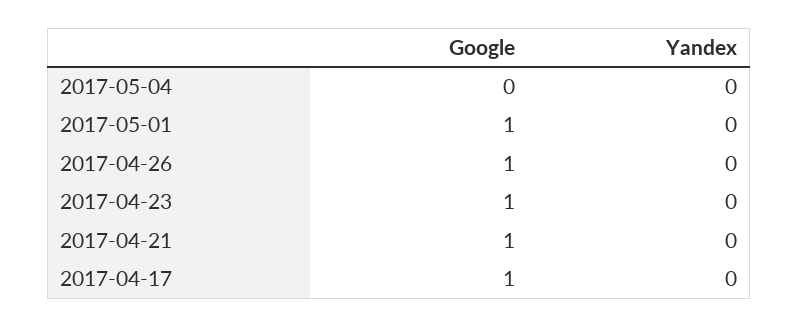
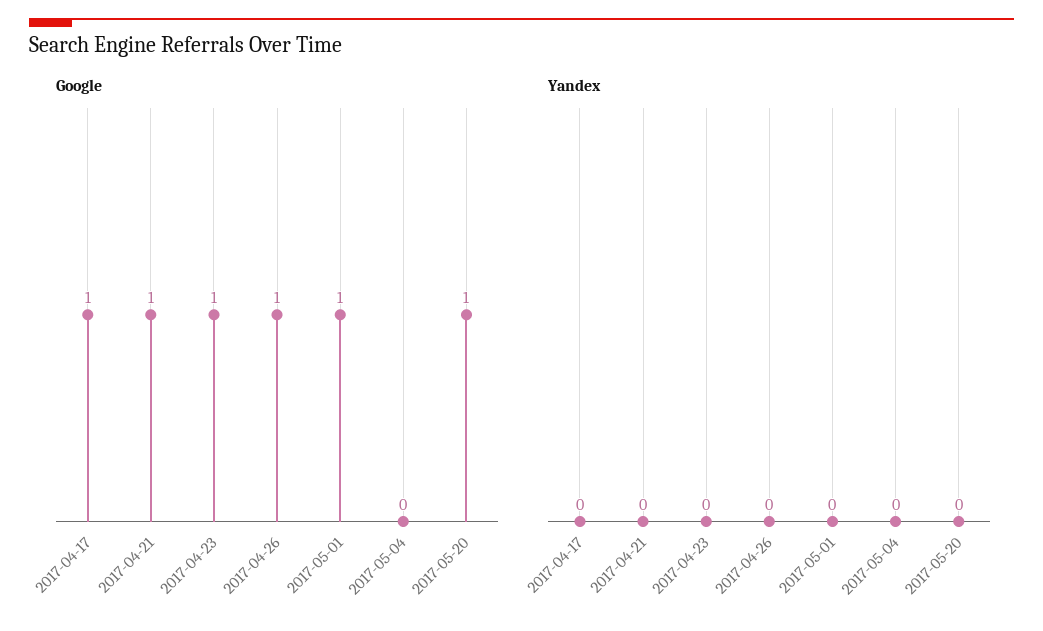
Google, 2017-05-20: none -> 1
Yandex, 2017-05-20: none -> 0

